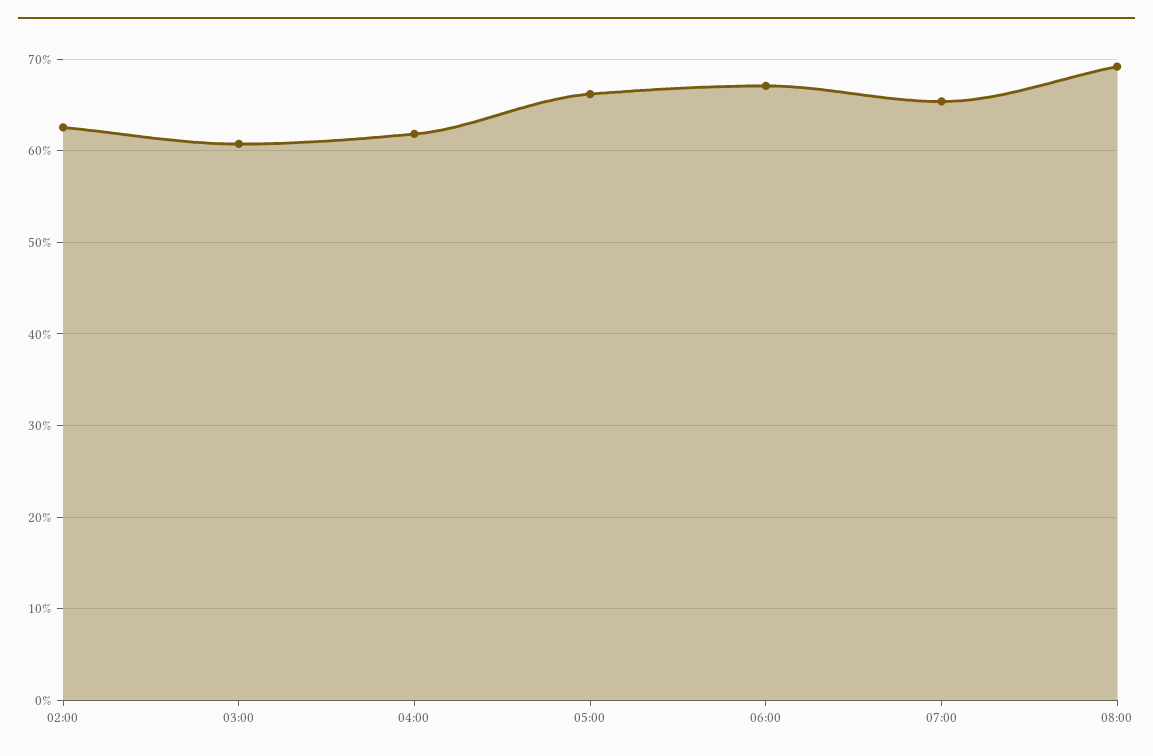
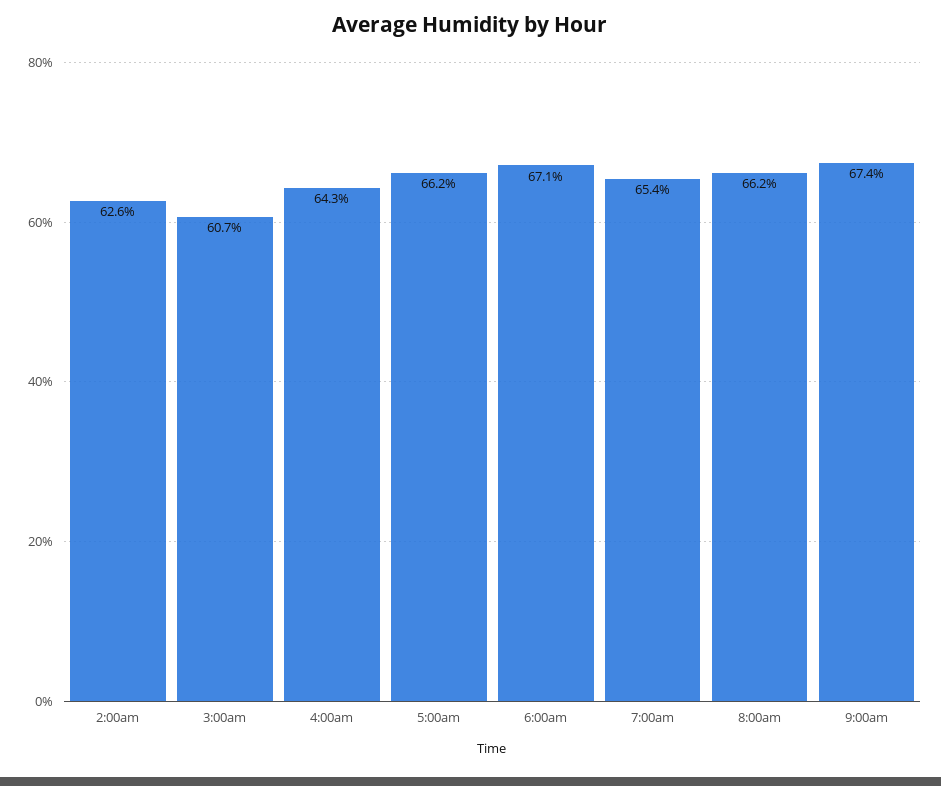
04:00: 62 -> 64.3
08:00: 69 -> 66.2
9:00am: none -> 67.4

